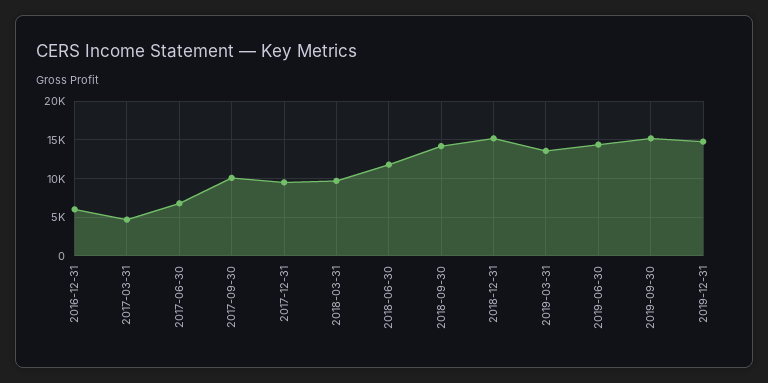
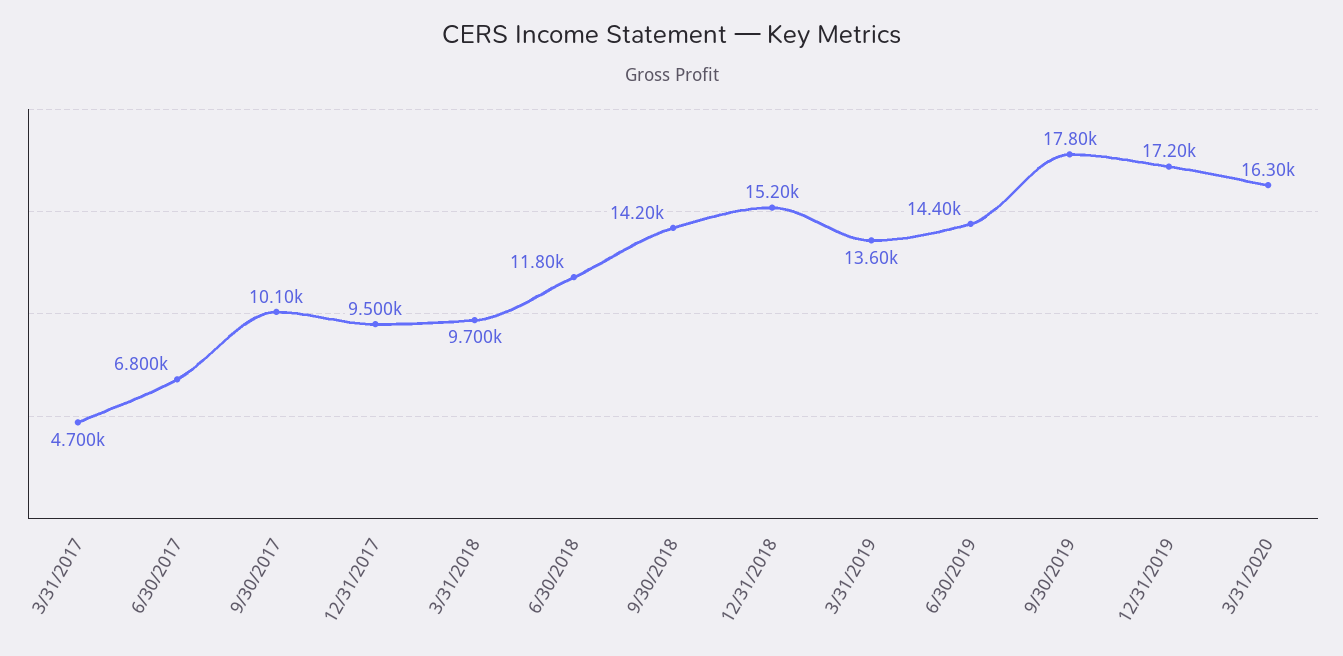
2016-12-31: 6000 -> none
2019-09-30: 15000 -> 17800
2019-12-31: 15000 -> 17200
3/31/2020: none -> 16300

